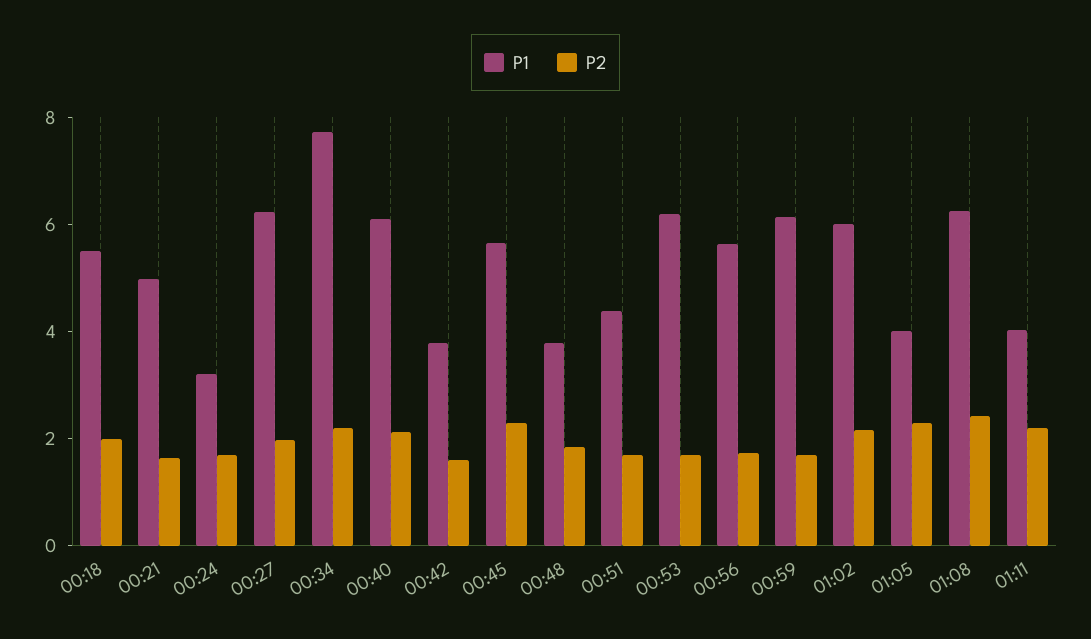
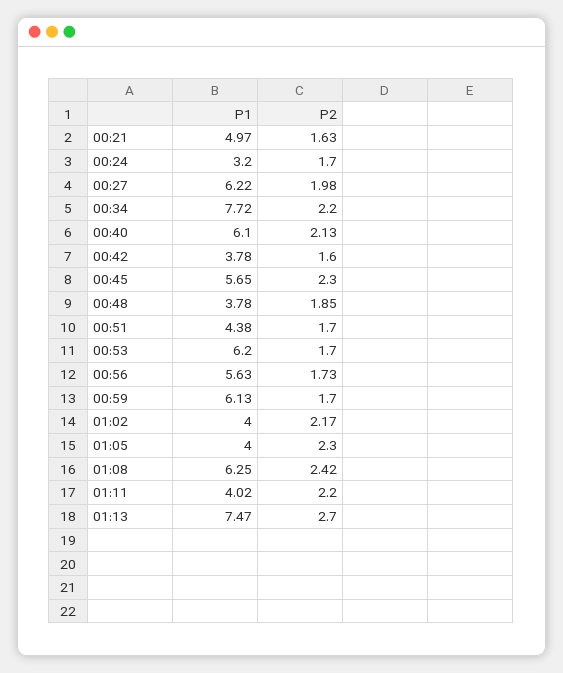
P1, 00:18: 5.5 -> none
P2, 00:18: 2 -> none
P1, 01:02: 6 -> 4
P1, 01:13: none -> 7.47
P2, 01:13: none -> 2.7

